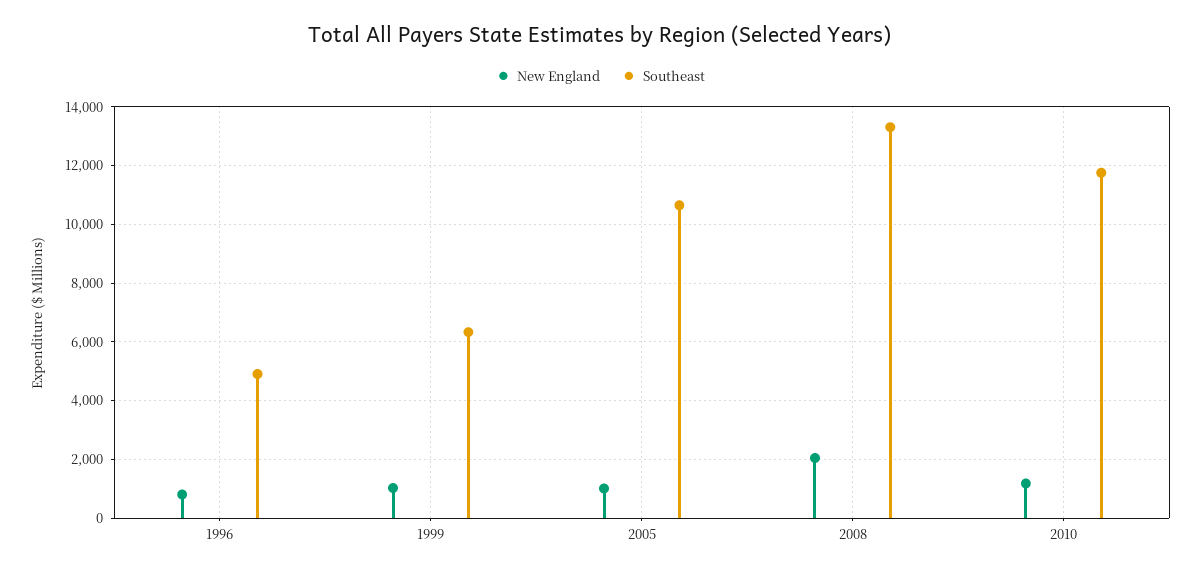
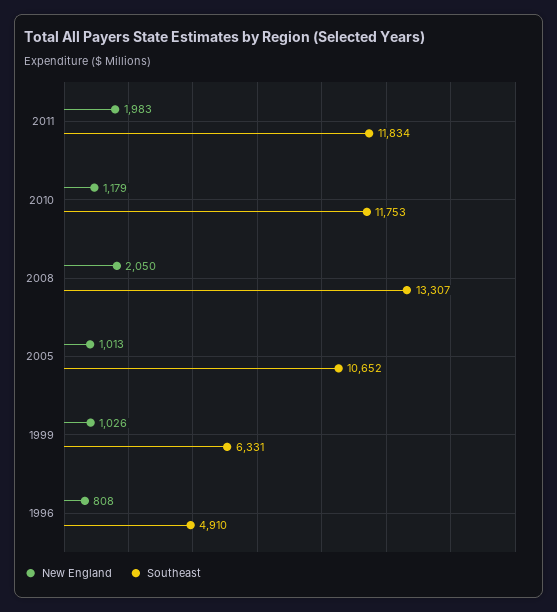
New England, 2011: none -> 1983
Southeast, 2011: none -> 11834

